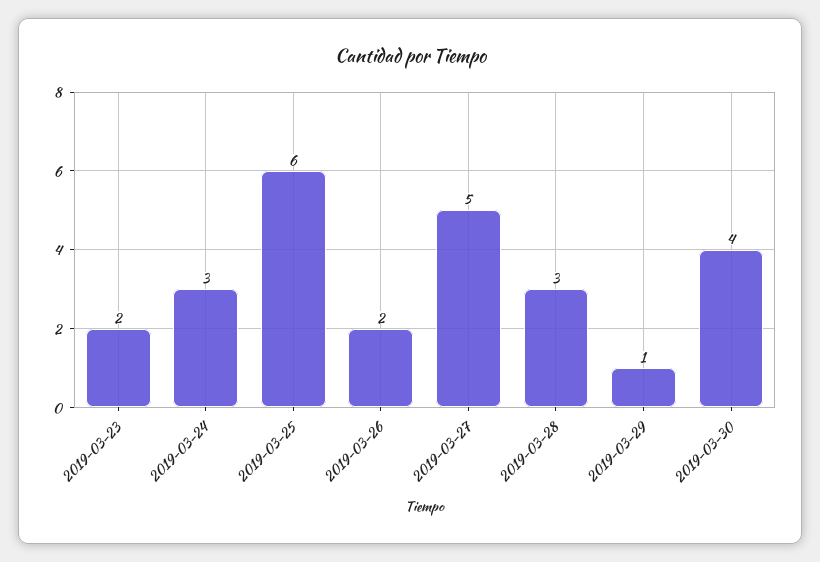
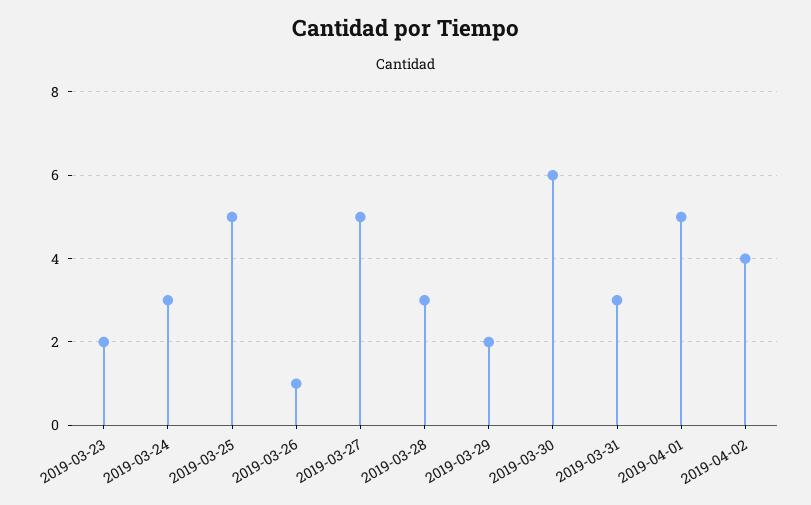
2019-03-25: 6 -> 5
2019-03-26: 2 -> 1
2019-03-29: 1 -> 2
2019-03-30: 4 -> 6
2019-03-31: none -> 3
2019-04-01: none -> 5
2019-04-02: none -> 4

